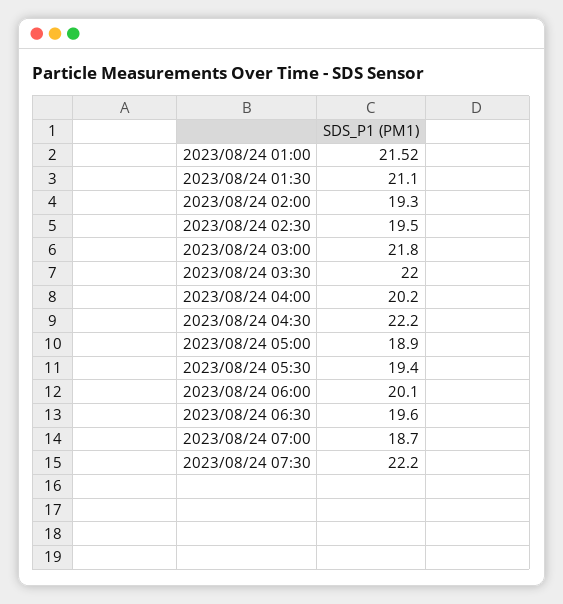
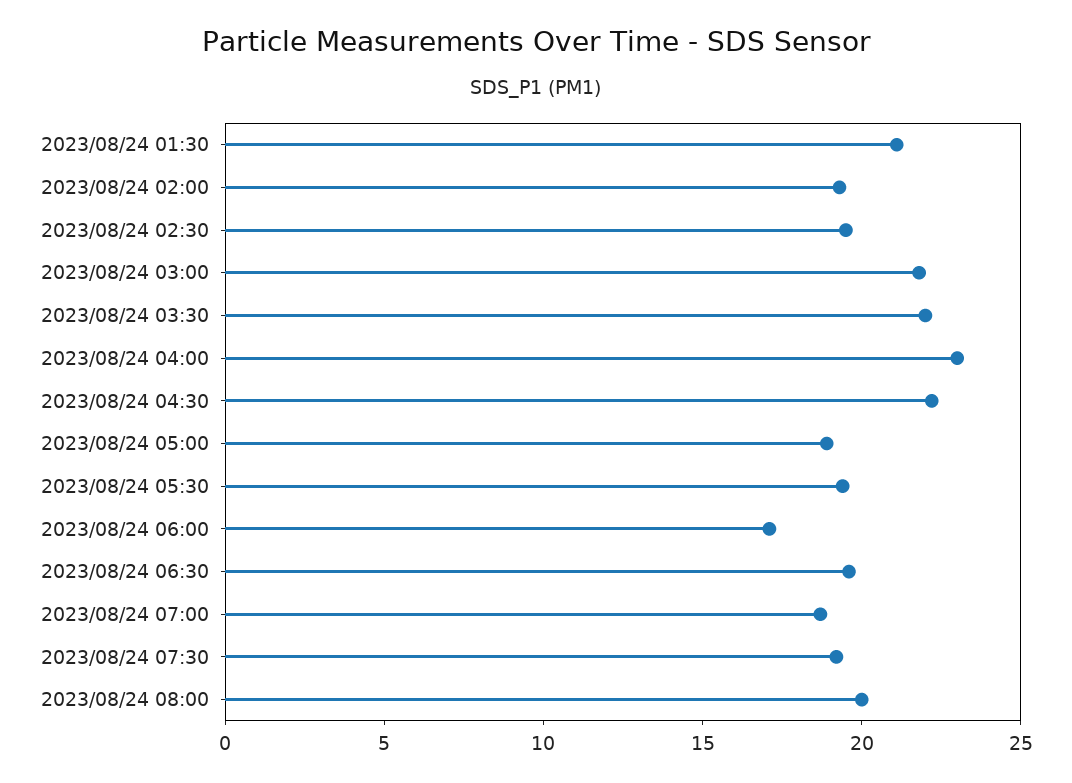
2023/08/24 01:00: 21.52 -> none
2023/08/24 04:00: 20.2 -> 23
2023/08/24 06:00: 20.1 -> 17
2023/08/24 07:30: 22.2 -> 19
2023/08/24 08:00: none -> 20

